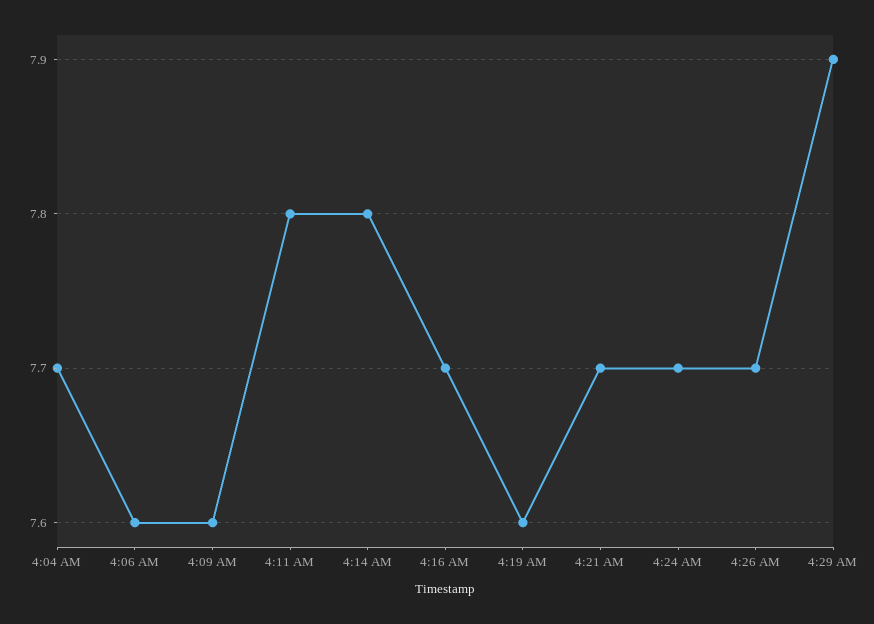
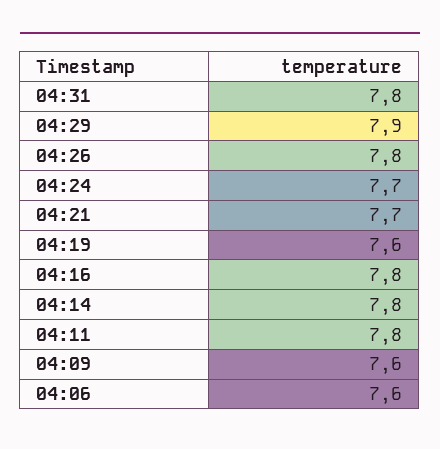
4:04 AM: 7.7 -> none
4:16 AM: 7.7 -> 7.8
4:26 AM: 7.7 -> 7.8
04:31: none -> 7.8

